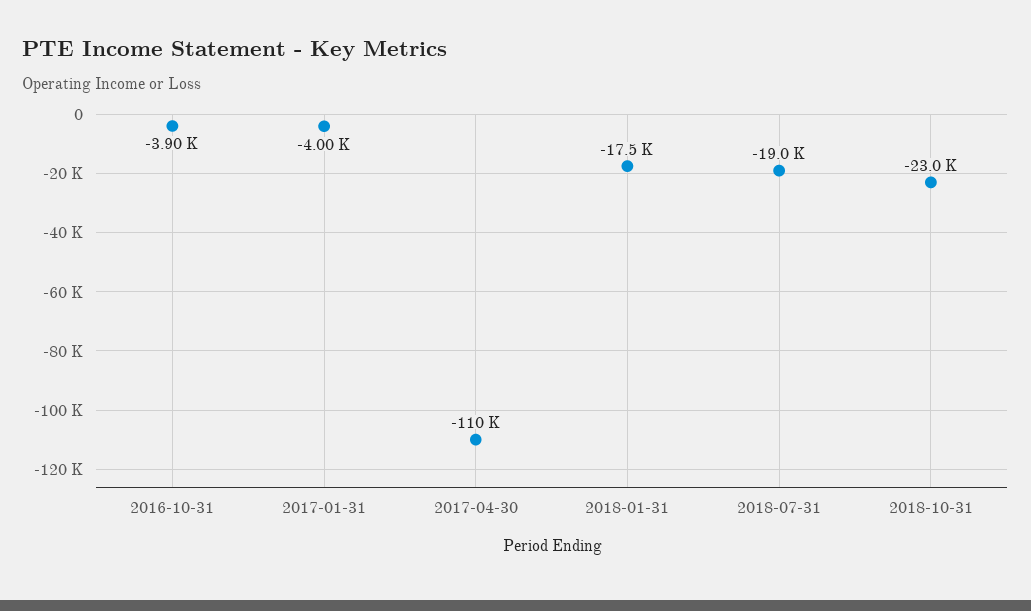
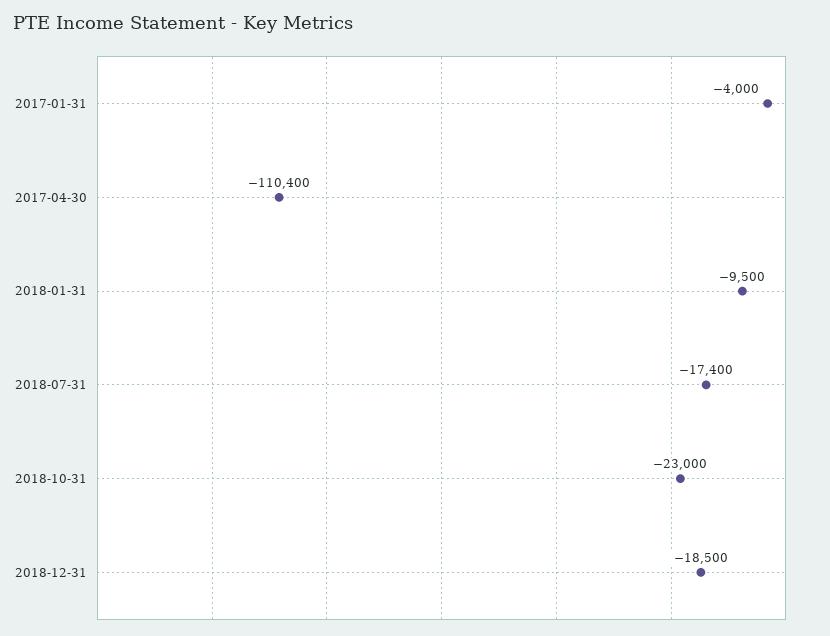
2016-10-31: -3900 -> none
2018-01-31: -17500 -> -9500
2018-07-31: -19000 -> -17400
2018-12-31: none -> -18500

